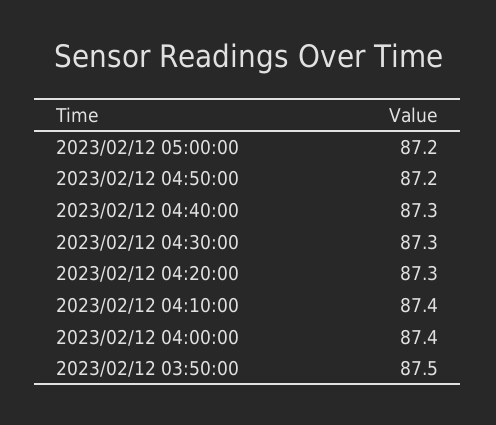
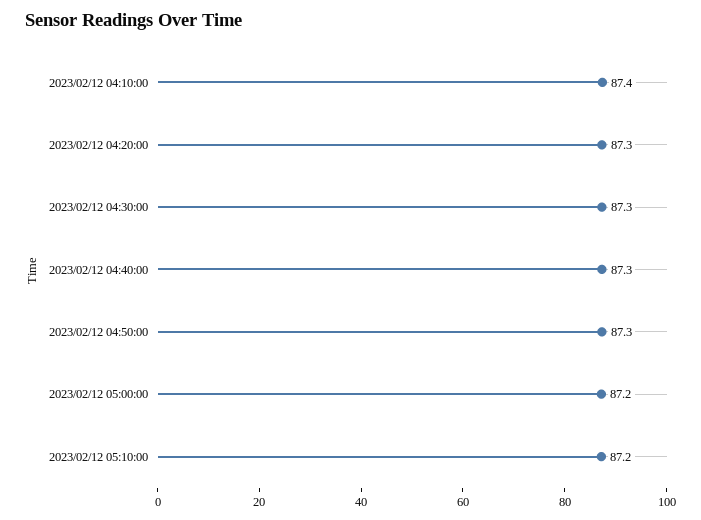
2023/02/12 04:50:00: 87.2 -> 87.3
2023/02/12 04:00:00: 87.4 -> none
2023/02/12 03:50:00: 87.5 -> none
2023/02/12 05:10:00: none -> 87.2

